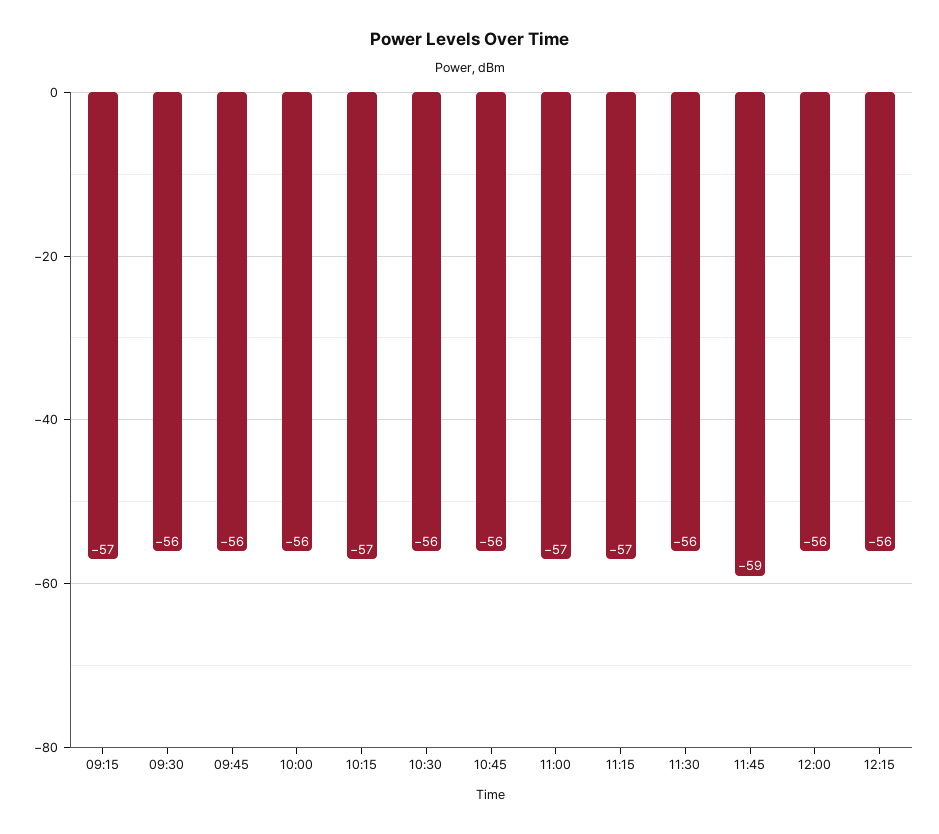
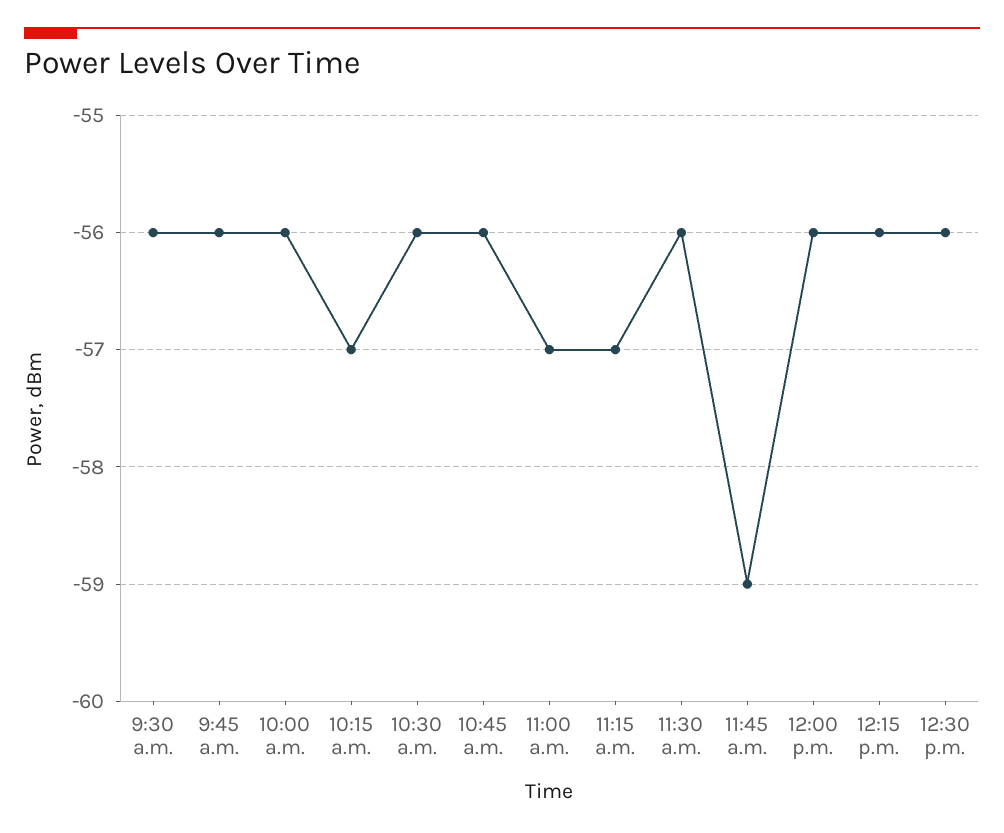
09:15: -57 -> none
12:30 p.m.: none -> -56

